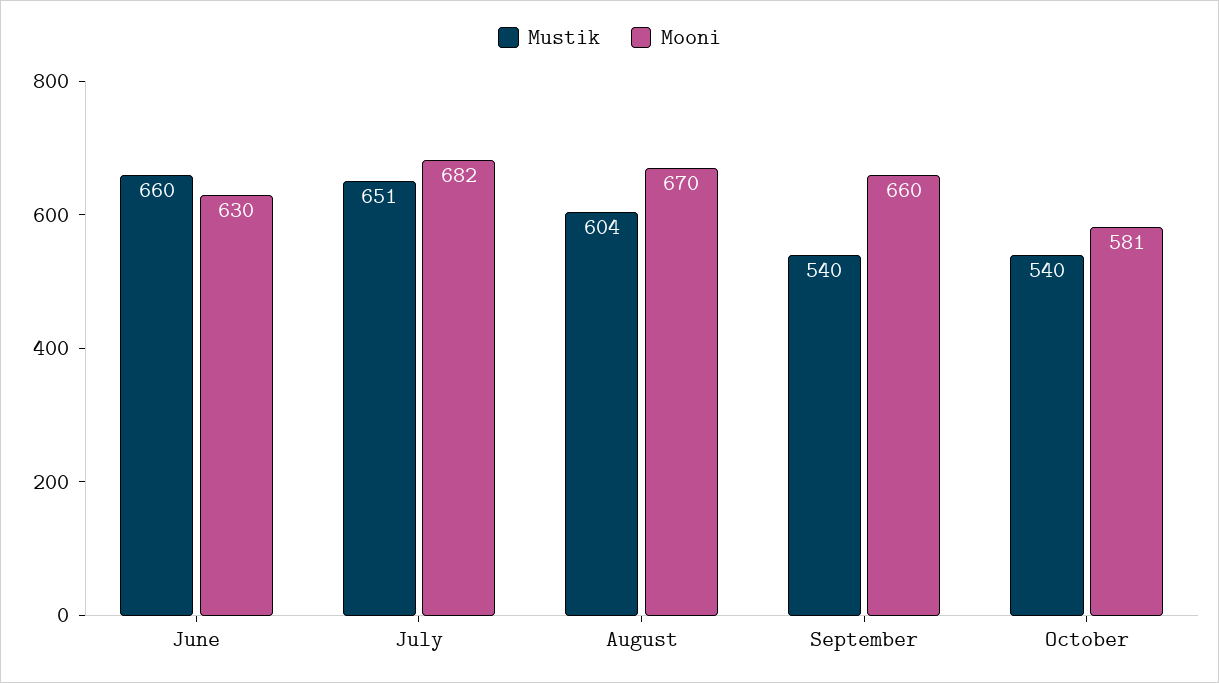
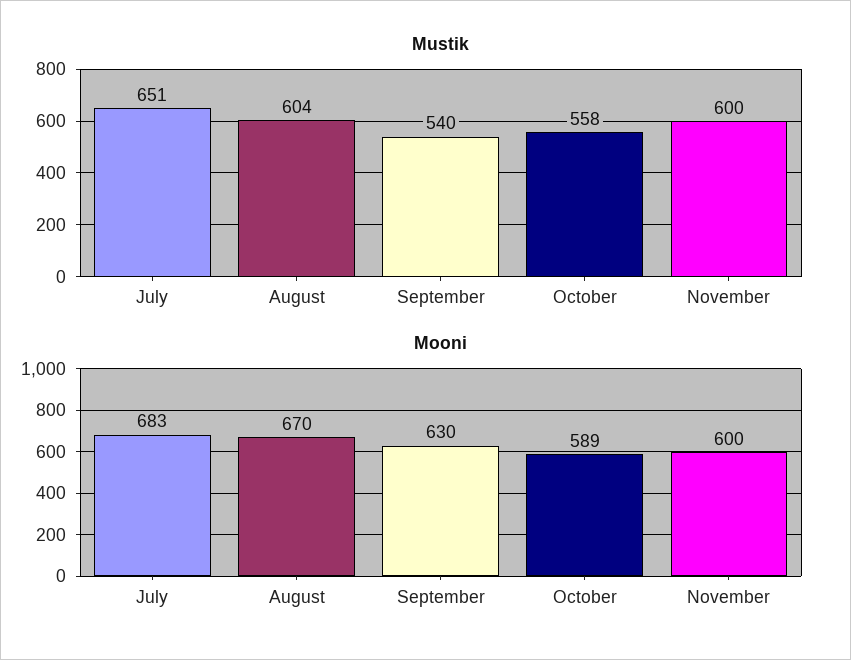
Mustik, June: 660 -> none
Mooni, June: 630 -> none
Mooni, July: 682 -> 683
Mooni, September: 660 -> 630
Mustik, October: 540 -> 558
Mooni, October: 581 -> 589
Mustik, November: none -> 600
Mooni, November: none -> 600

